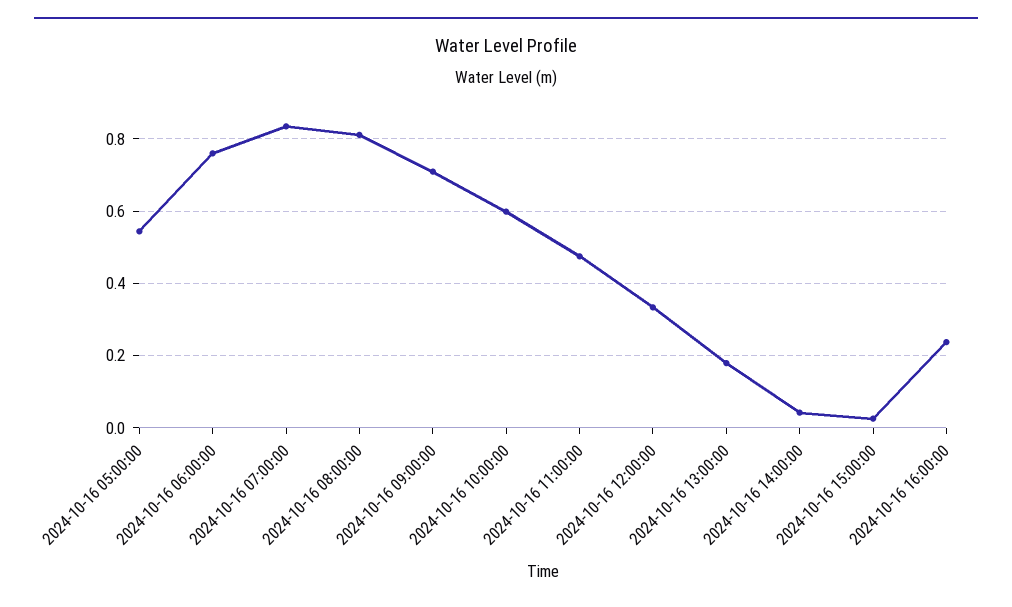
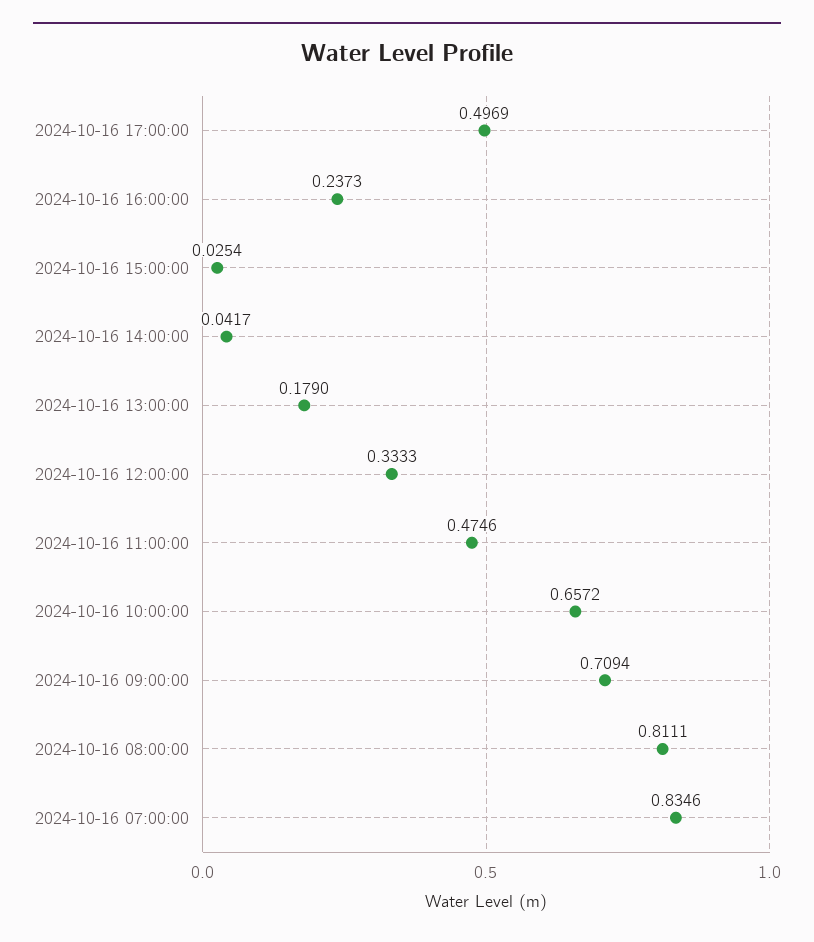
2024-10-16 05:00:00: 0.54 -> none
2024-10-16 06:00:00: 0.76 -> none
2024-10-16 10:00:00: 0.6 -> 0.6572
2024-10-16 17:00:00: none -> 0.4969

